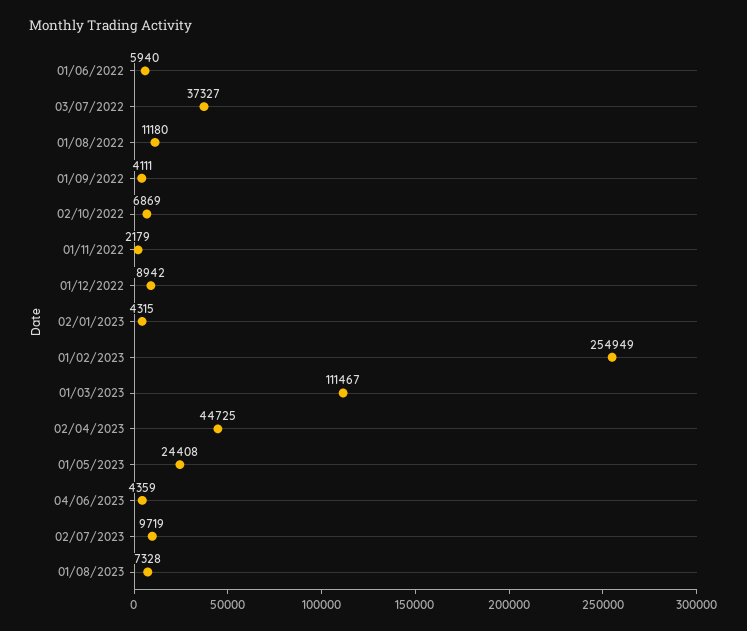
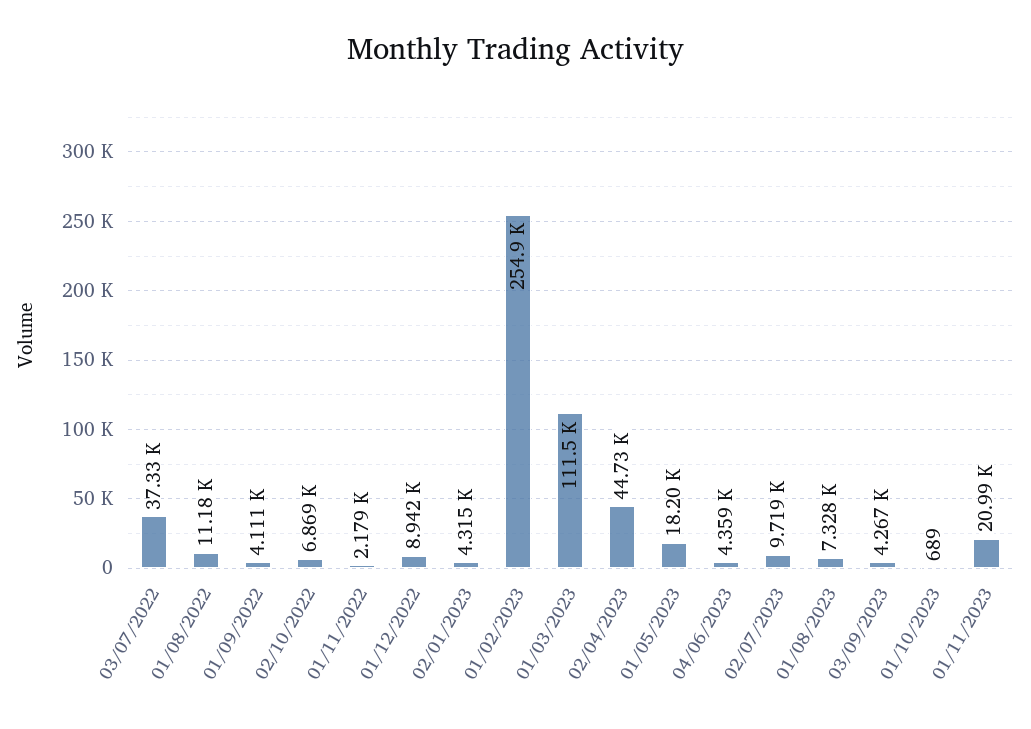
01/06/2022: 5940 -> none
01/05/2023: 24408 -> 18200
03/09/2023: none -> 4267
01/10/2023: none -> 689
01/11/2023: none -> 20990

